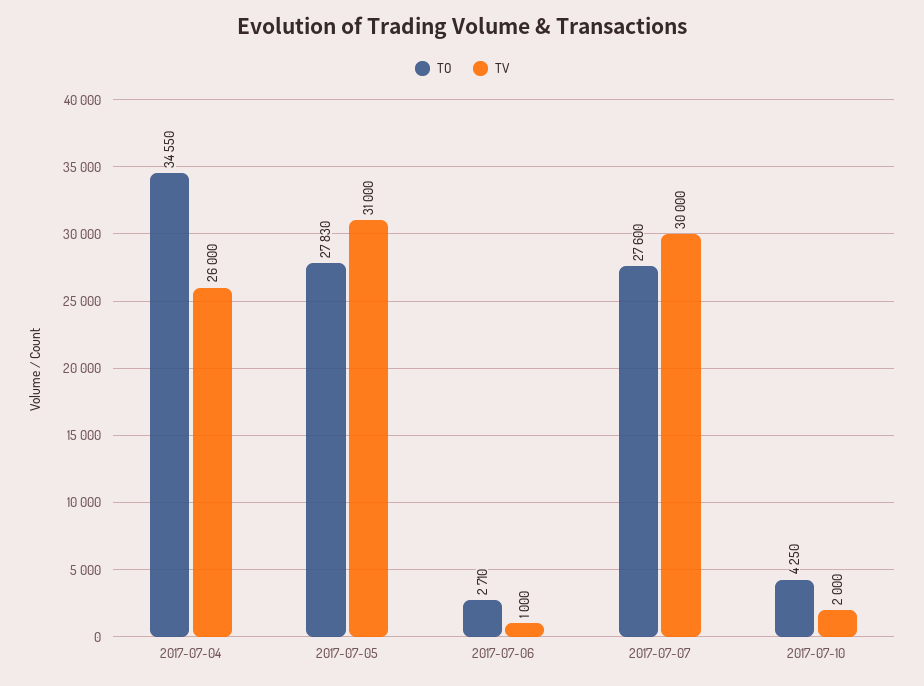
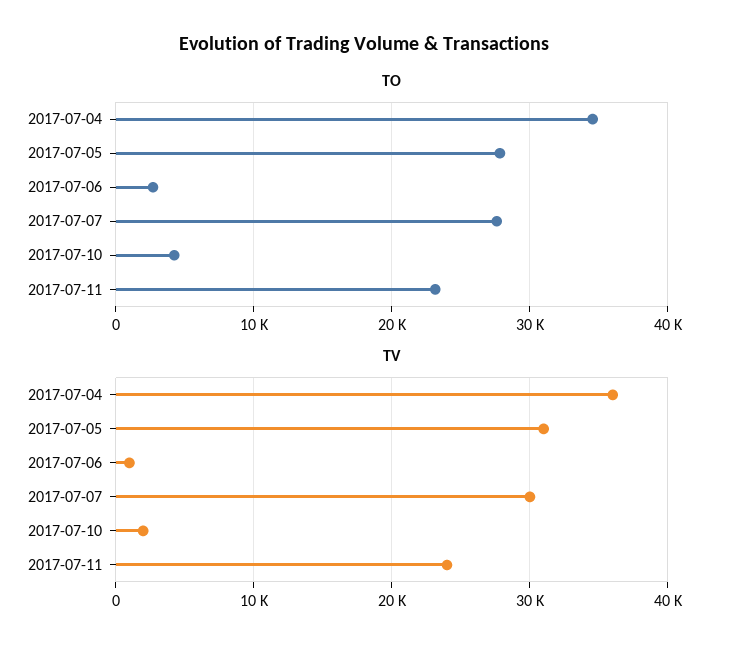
TV, 2017-07-04: 26000 -> 36000
TO, 2017-07-11: none -> 23000
TV, 2017-07-11: none -> 24000

